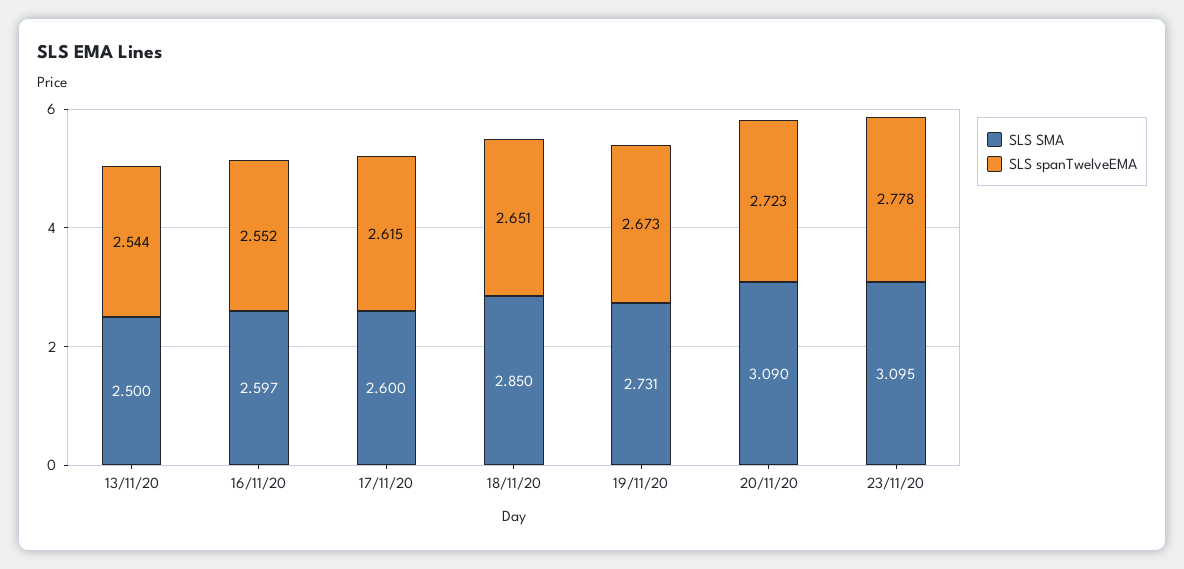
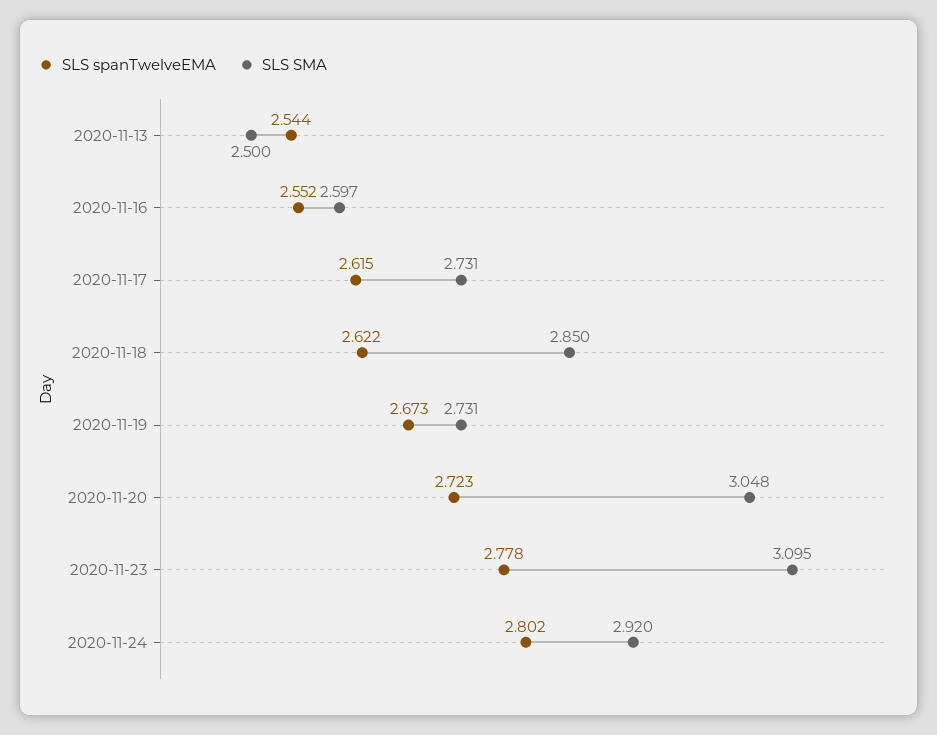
SLS SMA, 17/11/20: 2.6 -> 2.731
SLS spanTwelveEMA, 18/11/20: 2.651 -> 2.622
SLS SMA, 20/11/20: 3.09 -> 3.048
SLS spanTwelveEMA, 2020-11-24: none -> 2.802
SLS SMA, 2020-11-24: none -> 2.92

